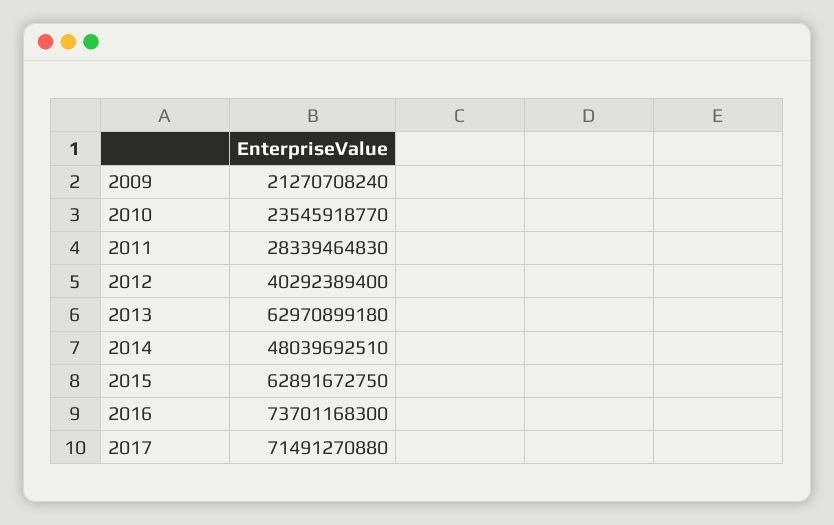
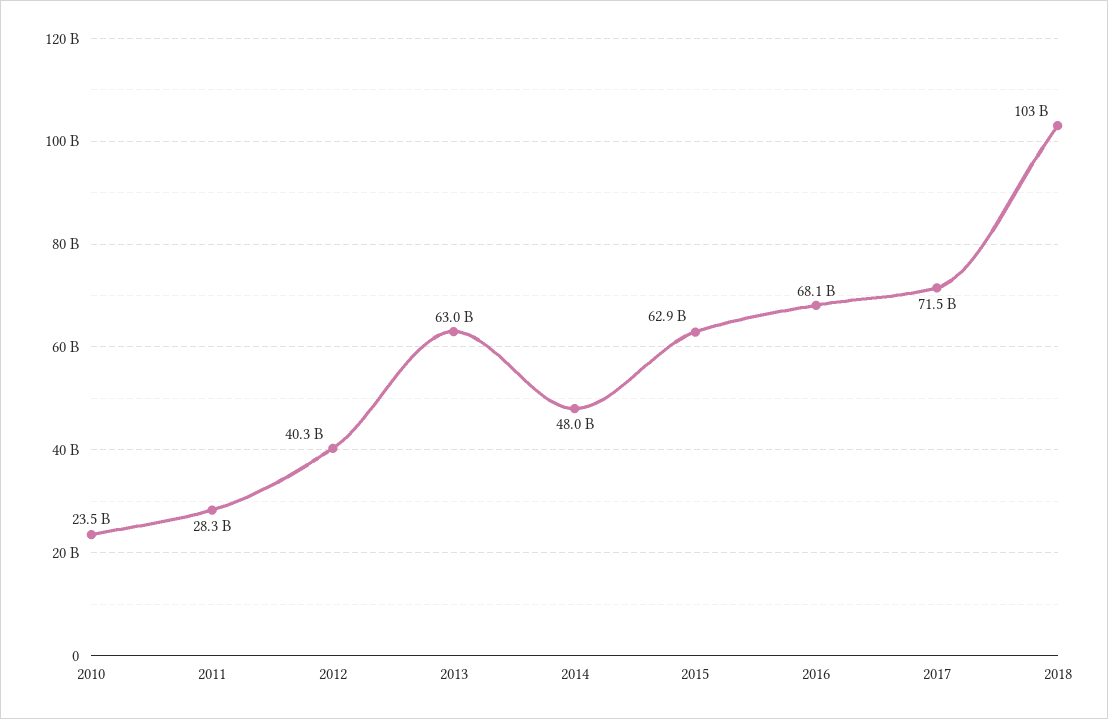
2009: 21270708240 -> none
2016: 73701168300 -> 68100000000
2018: none -> 103000000000

